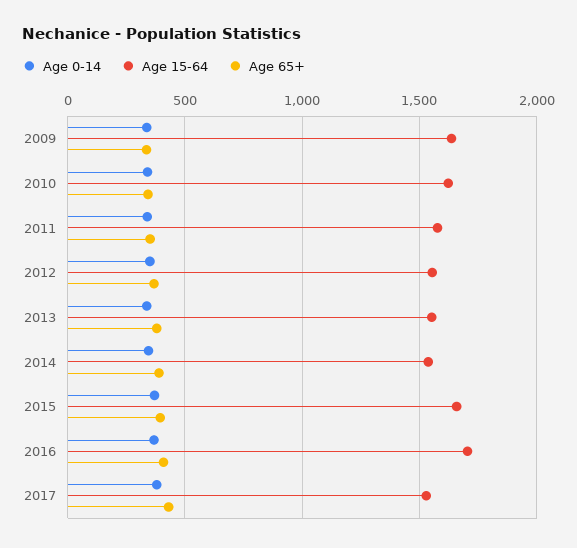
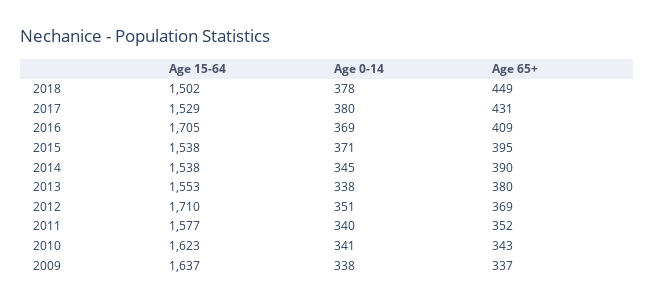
Age 15-64, 2012: 1550 -> 1710
Age 15-64, 2015: 1650 -> 1538
Age 15-64, 2018: none -> 1502
Age 0-14, 2018: none -> 378
Age 65+, 2018: none -> 449

